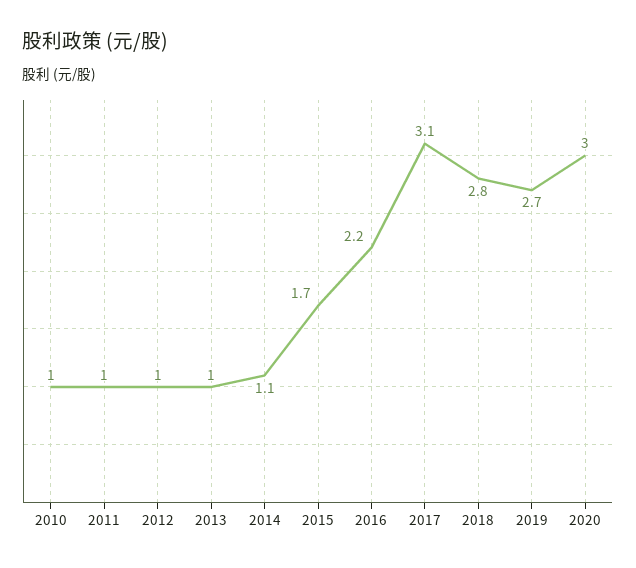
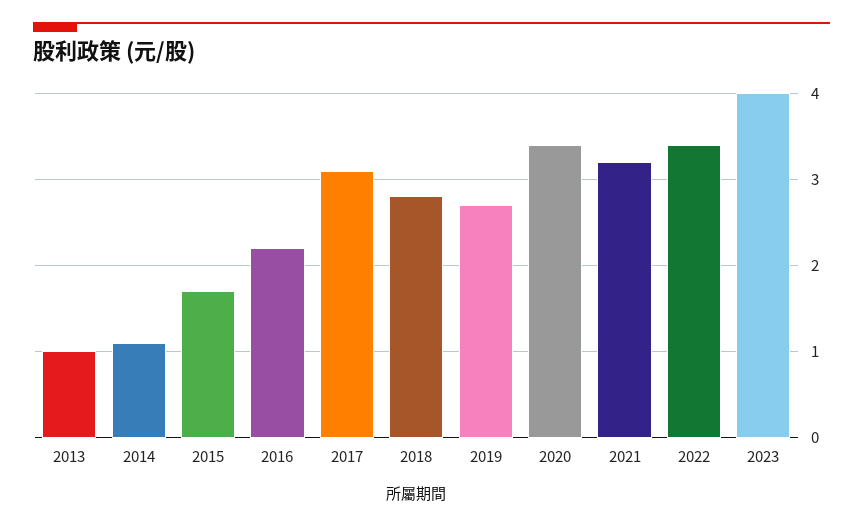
2010: 1 -> none
2011: 1 -> none
2012: 1 -> none
2020: 3 -> 3.4
2021: none -> 3.2
2022: none -> 3.4
2023: none -> 4

